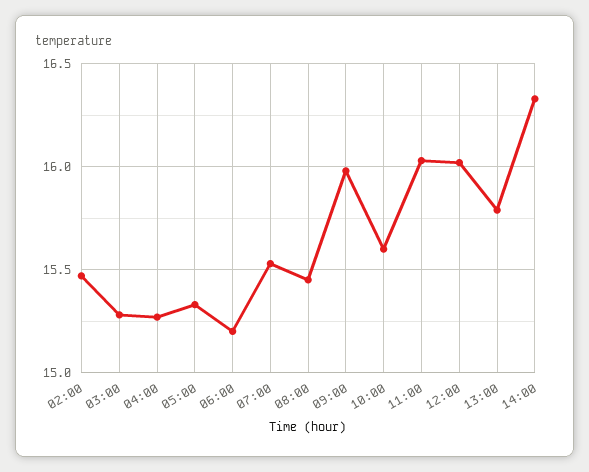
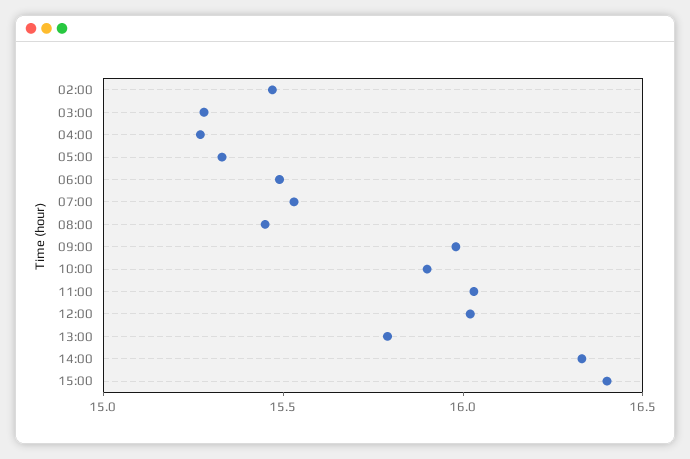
06:00: 15.2 -> 15.5
10:00: 15.6 -> 15.9
15:00: none -> 16.4

